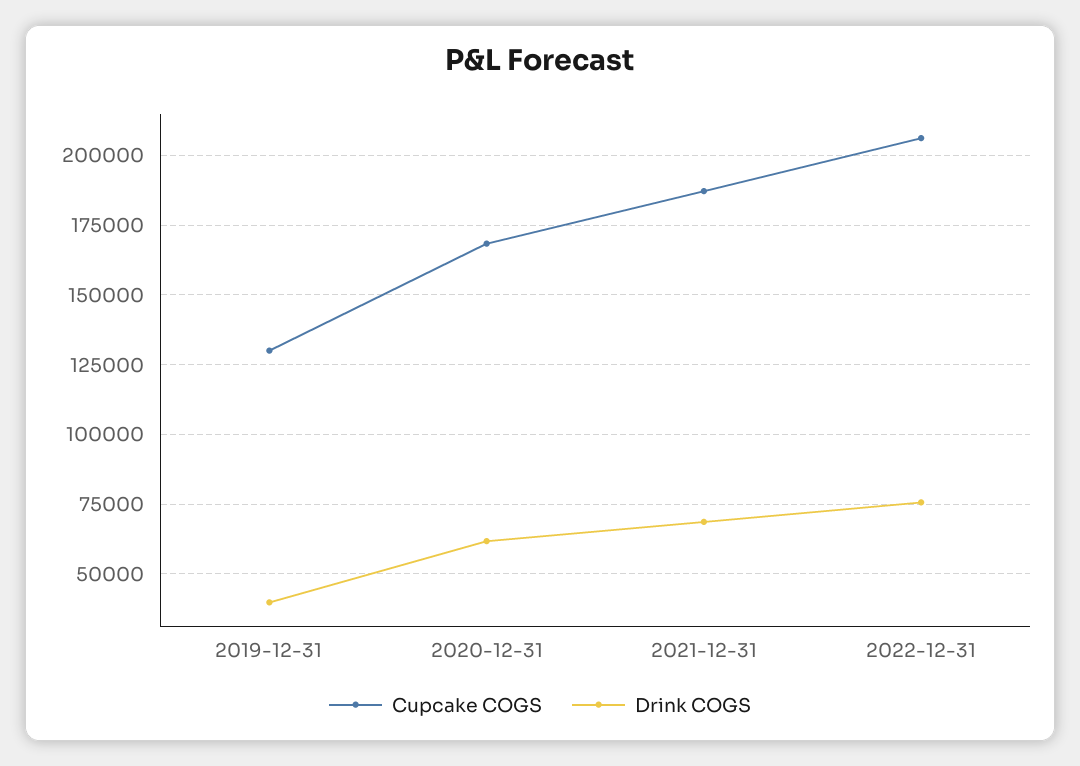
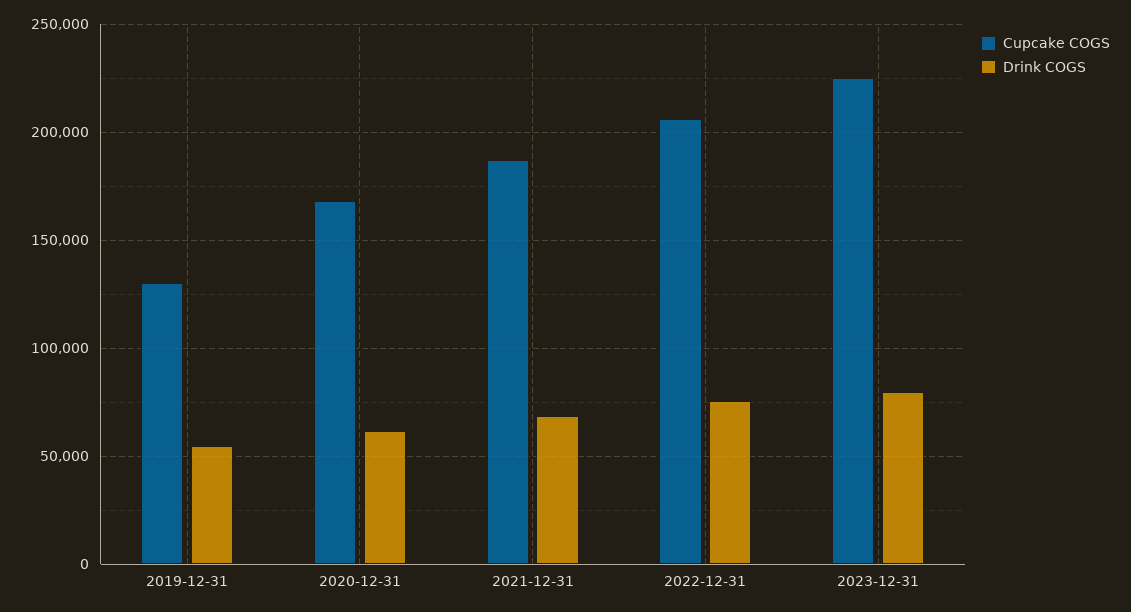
Drink COGS, 2019-12-31: 40000 -> 55000
Cupcake COGS, 2023-12-31: none -> 225000
Drink COGS, 2023-12-31: none -> 80000

